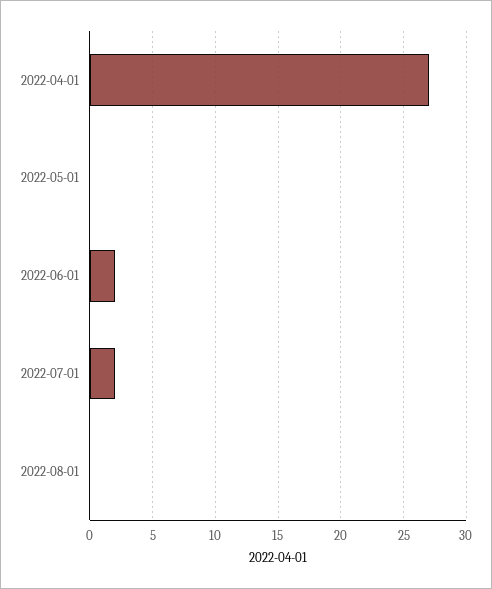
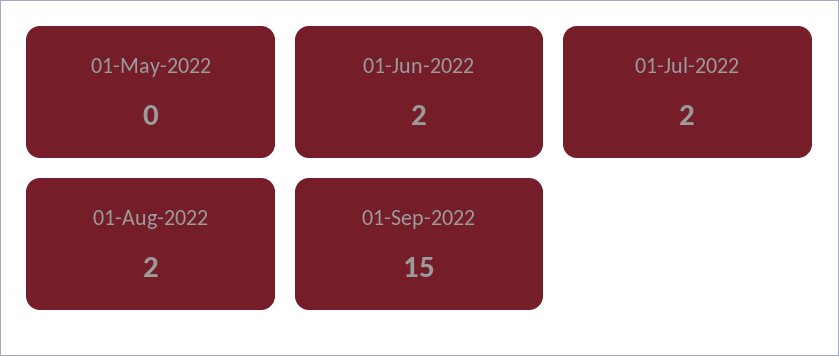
2022-04-01: 27 -> none
2022-08-01: 0 -> 2
01-Sep-2022: none -> 15

